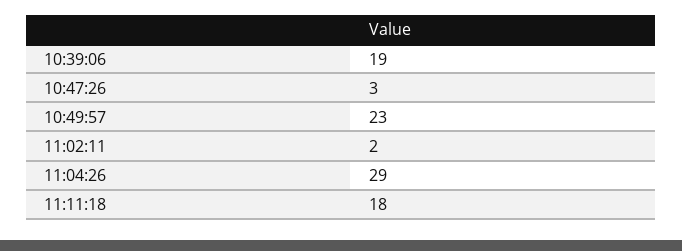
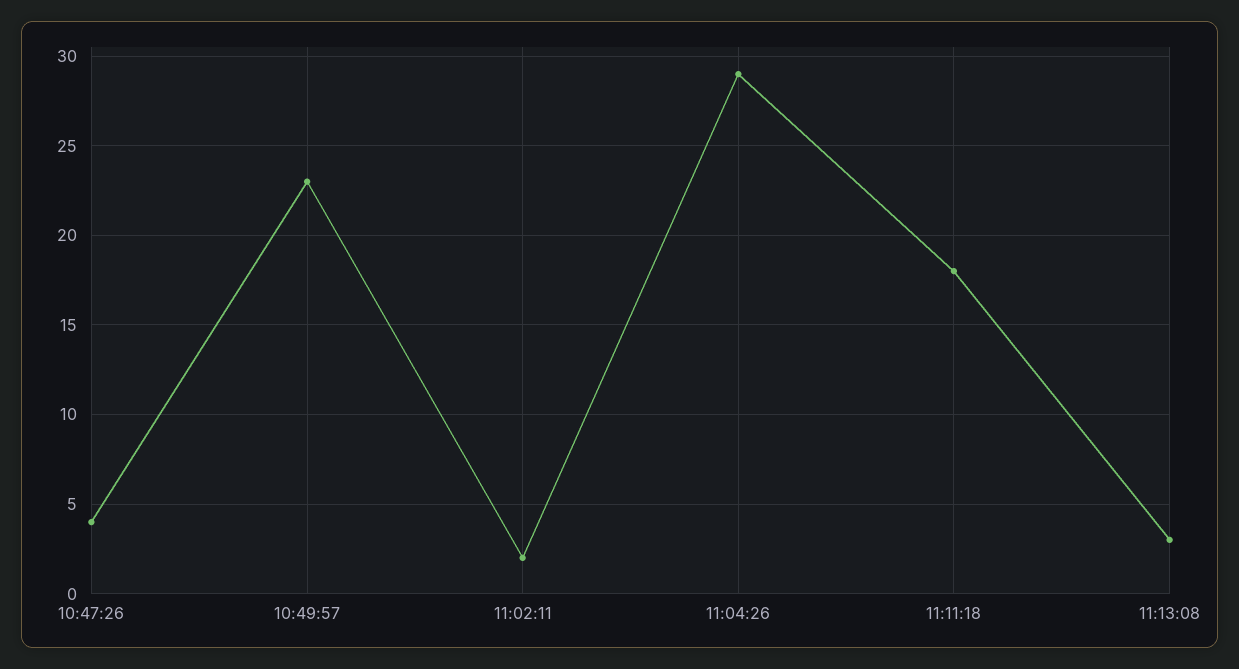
10:39:06: 19 -> none
10:47:26: 3 -> 4
11:13:08: none -> 3

